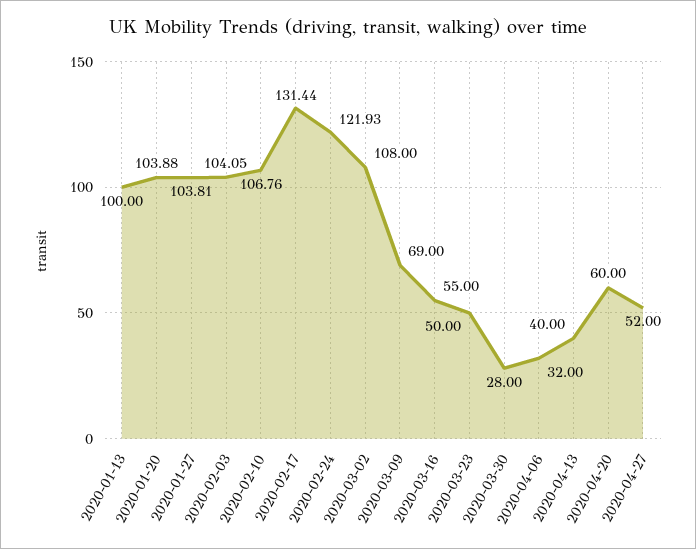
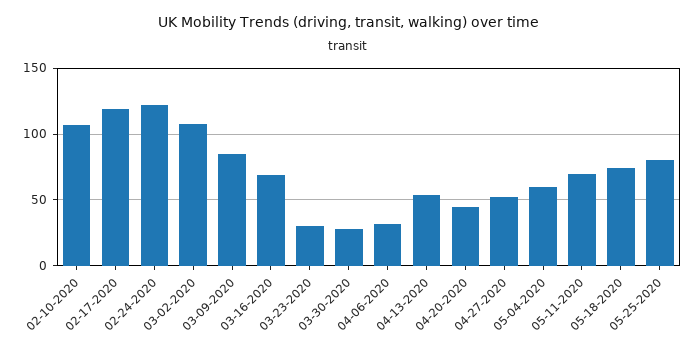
2020-01-13: 100 -> none
2020-01-20: 103.88 -> none
2020-01-27: 103.81 -> none
2020-02-03: 104.05 -> none
2020-02-17: 131.44 -> 120
2020-03-09: 69 -> 85
2020-03-16: 55 -> 70
2020-03-23: 50 -> 30
2020-04-13: 40 -> 55
2020-04-20: 60 -> 45
05-04-2020: none -> 60
05-11-2020: none -> 70
05-18-2020: none -> 75
05-25-2020: none -> 80

